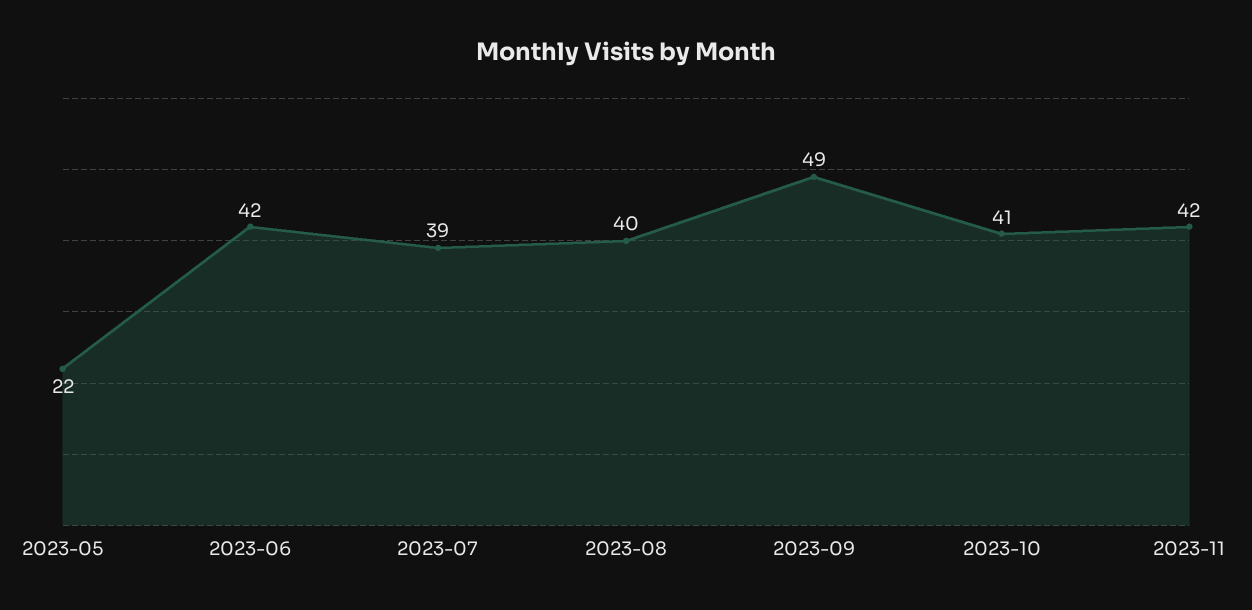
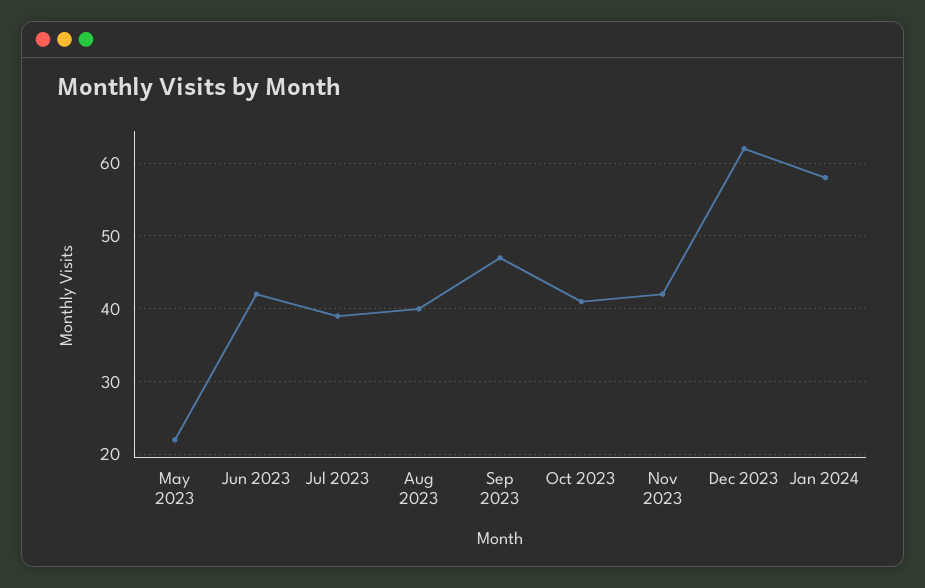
2023-09: 49 -> 47
Dec 2023: none -> 62
Jan 2024: none -> 58

